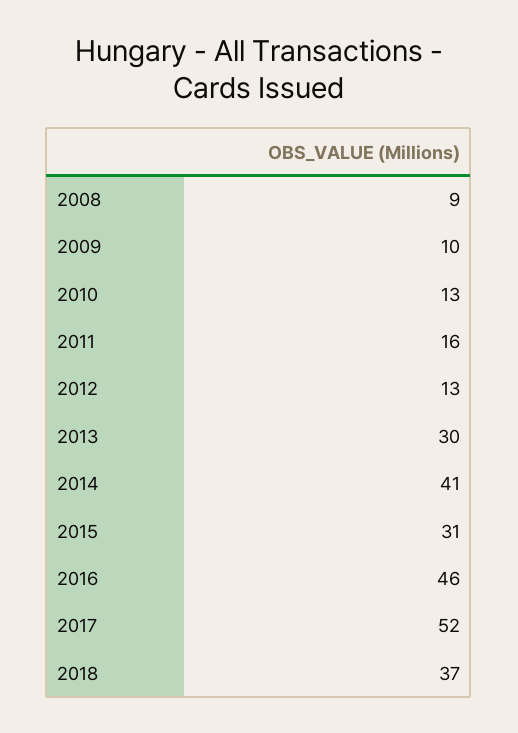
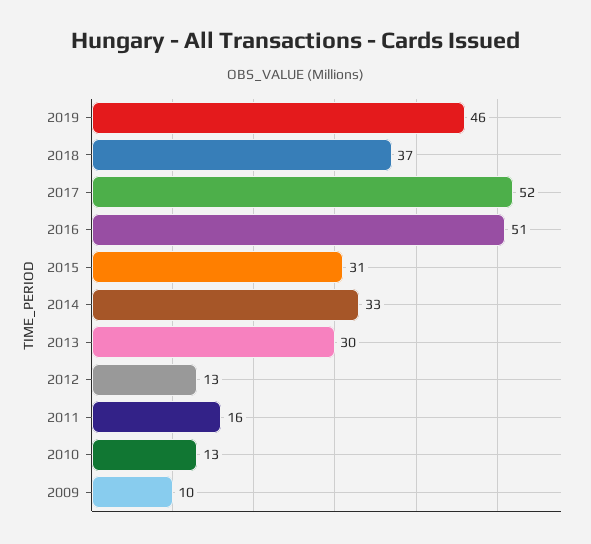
2008: 9 -> none
2014: 41 -> 33
2016: 46 -> 51
2019: none -> 46

